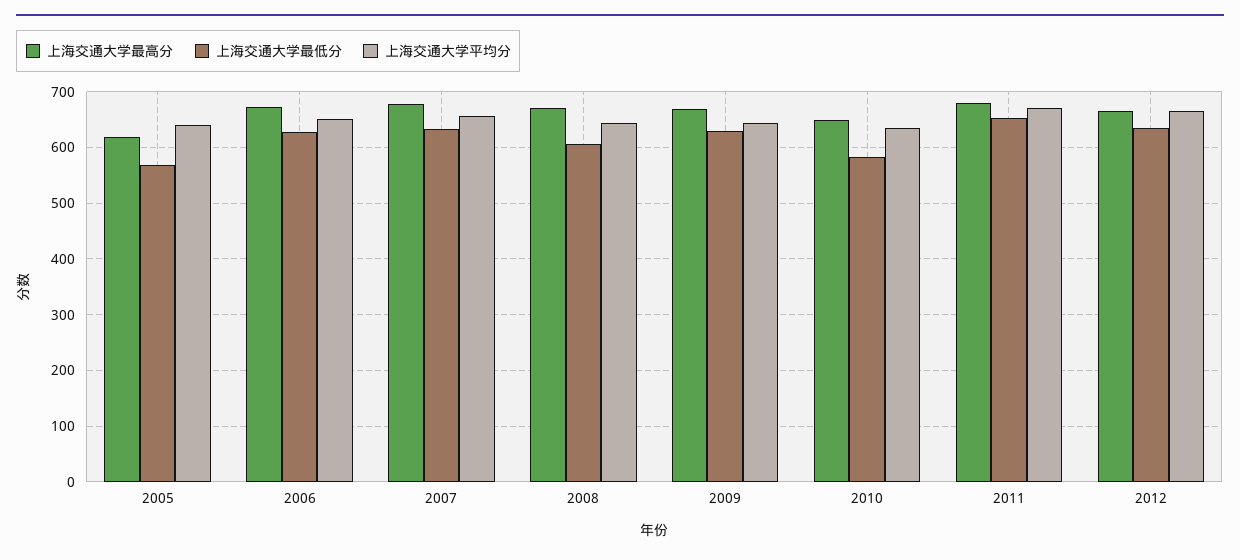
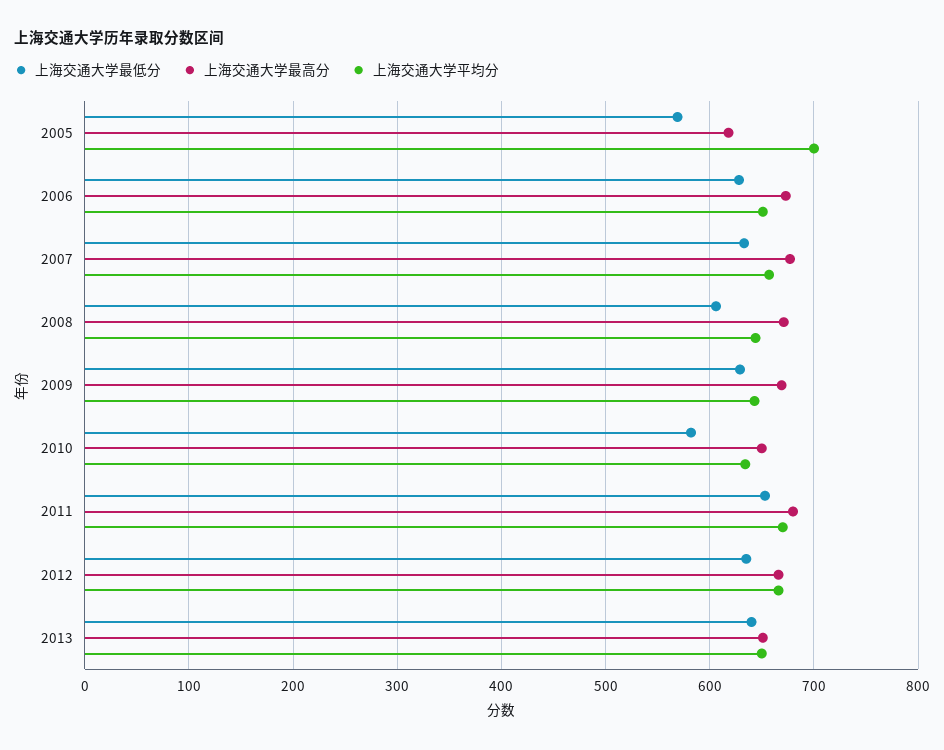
上海交通大学平均分, 2005: 640 -> 700
上海交通大学最低分, 2013: none -> 640
上海交通大学最高分, 2013: none -> 650
上海交通大学平均分, 2013: none -> 650

